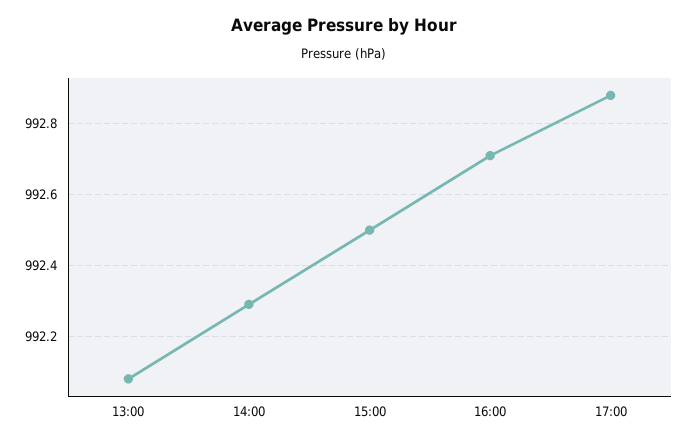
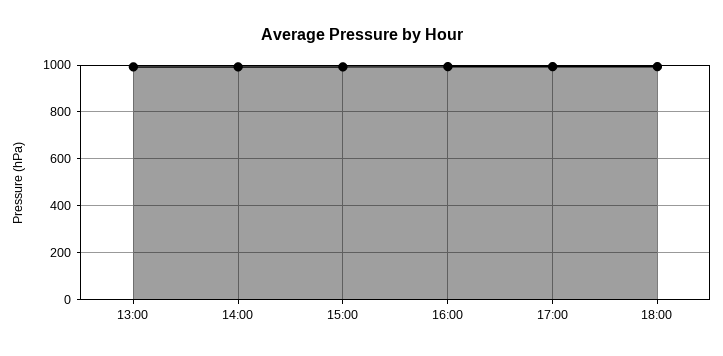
18:00: none -> 1000

